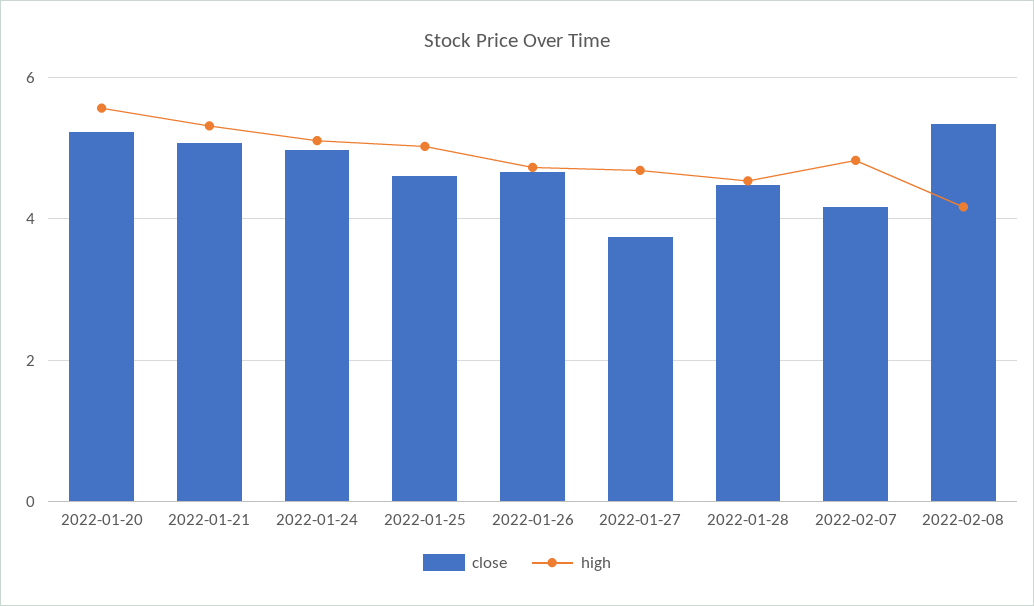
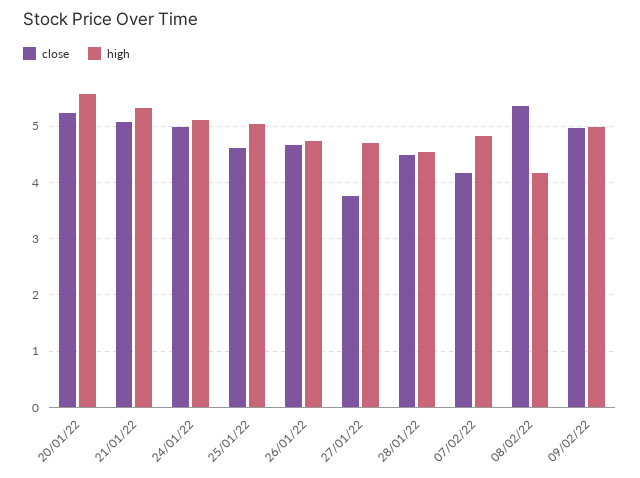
close, 09/02/22: none -> 5
high, 09/02/22: none -> 5

